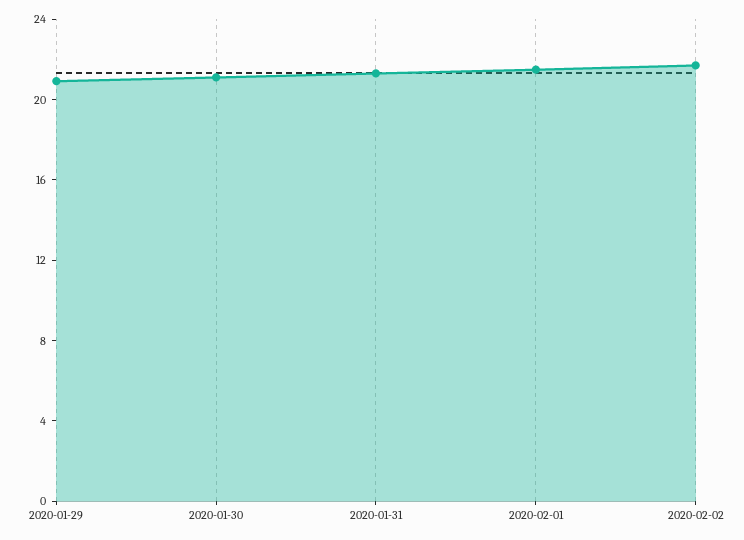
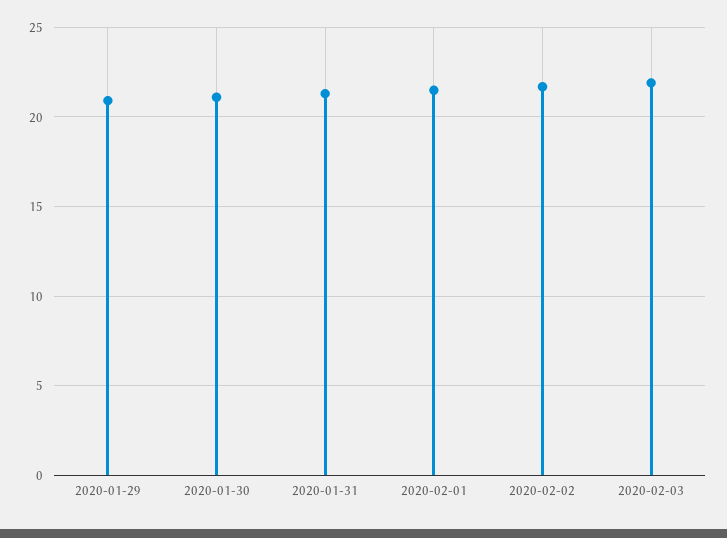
2020-02-03: none -> 22

